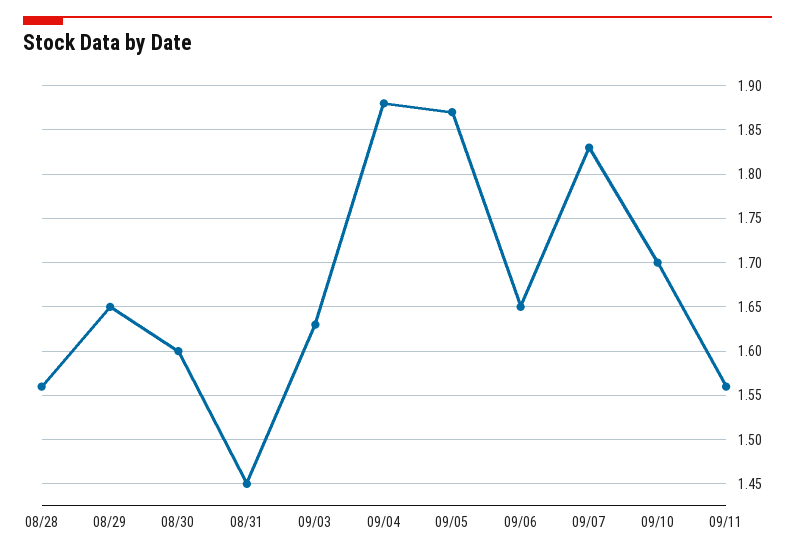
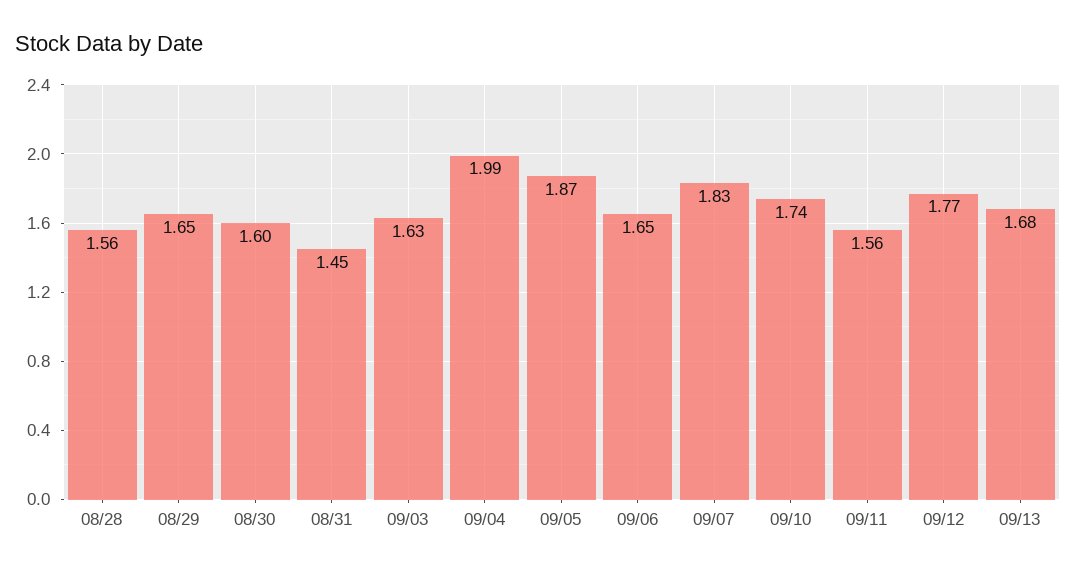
09/04: 1.88 -> 1.99
09/10: 1.7 -> 1.74
09/12: none -> 1.77
09/13: none -> 1.68

